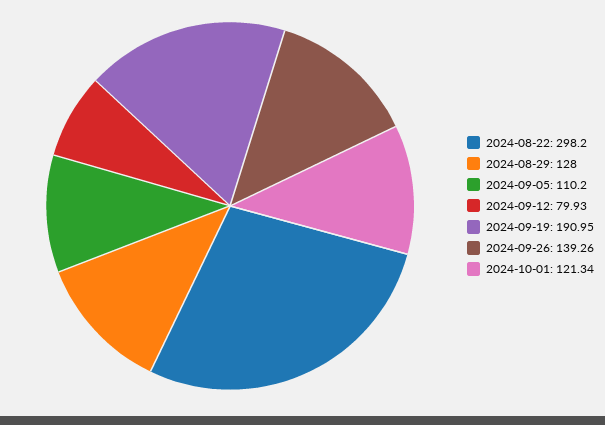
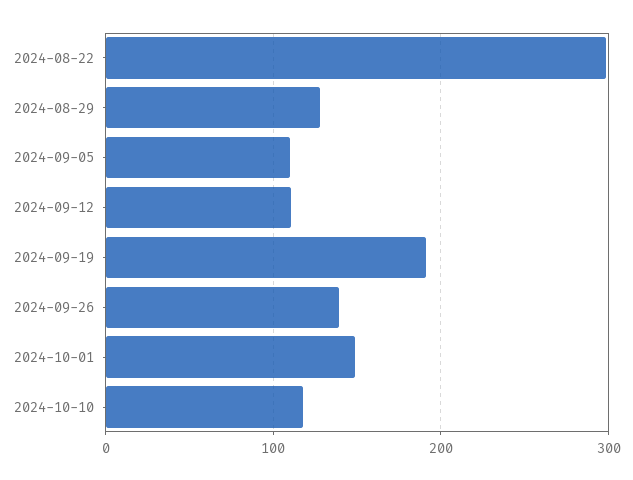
2024-09-12: 79.93 -> 110
2024-10-01: 121.34 -> 150
2024-10-10: none -> 120

